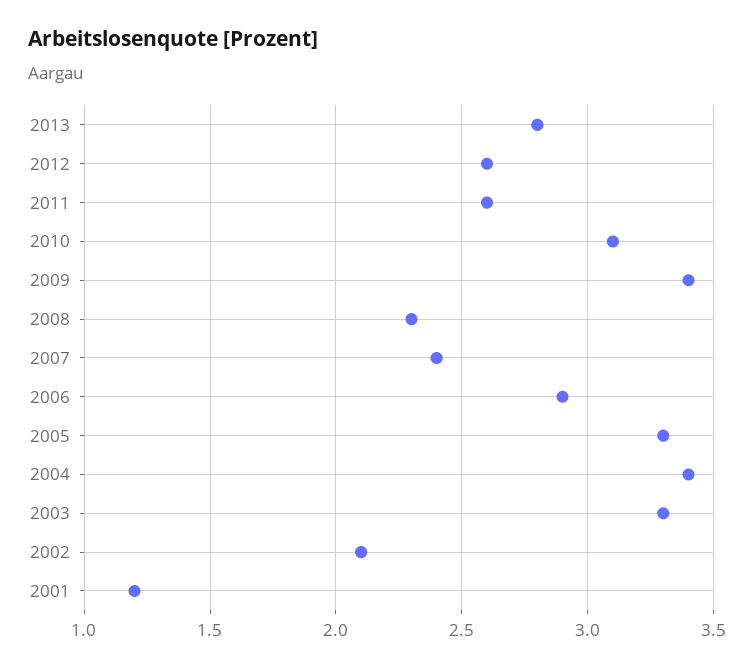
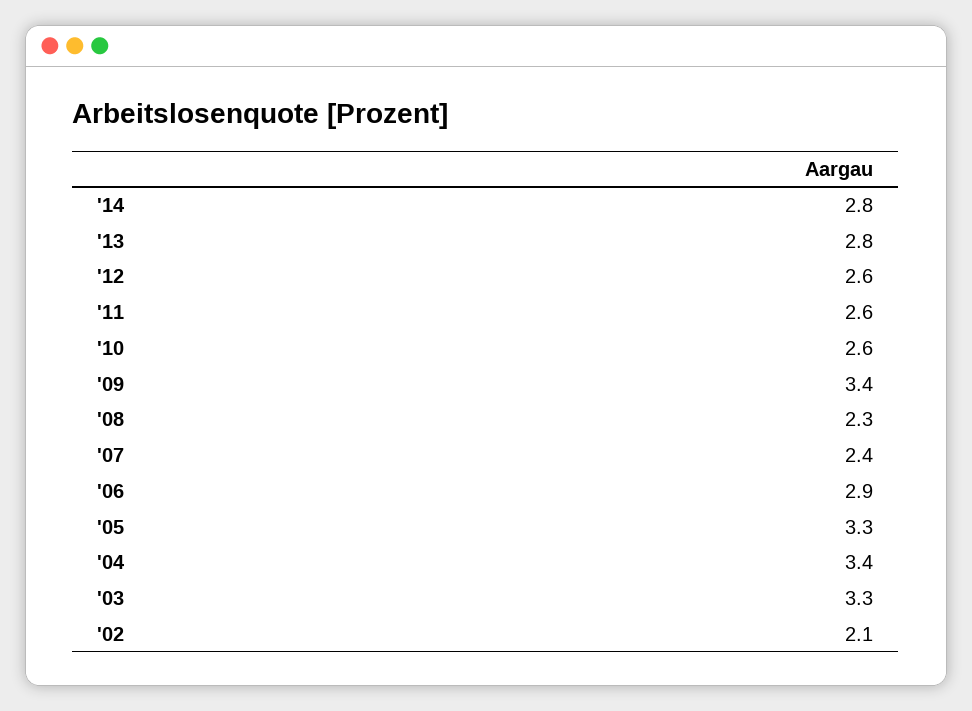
2010: 3.1 -> 2.6
2001: 1.2 -> none
'14: none -> 2.8

